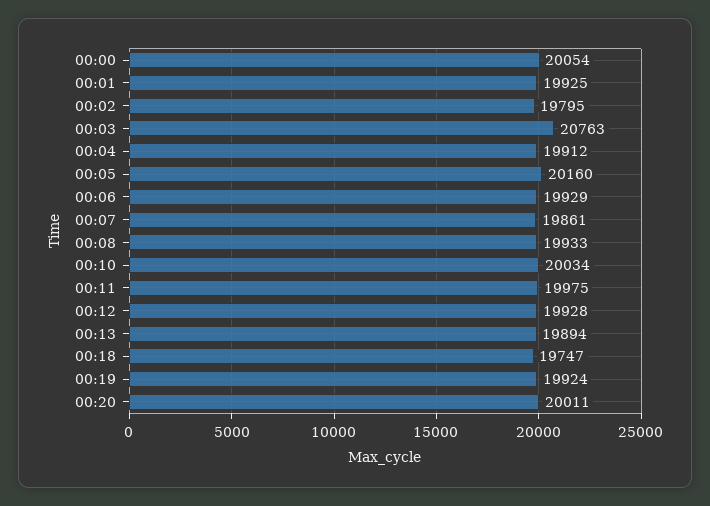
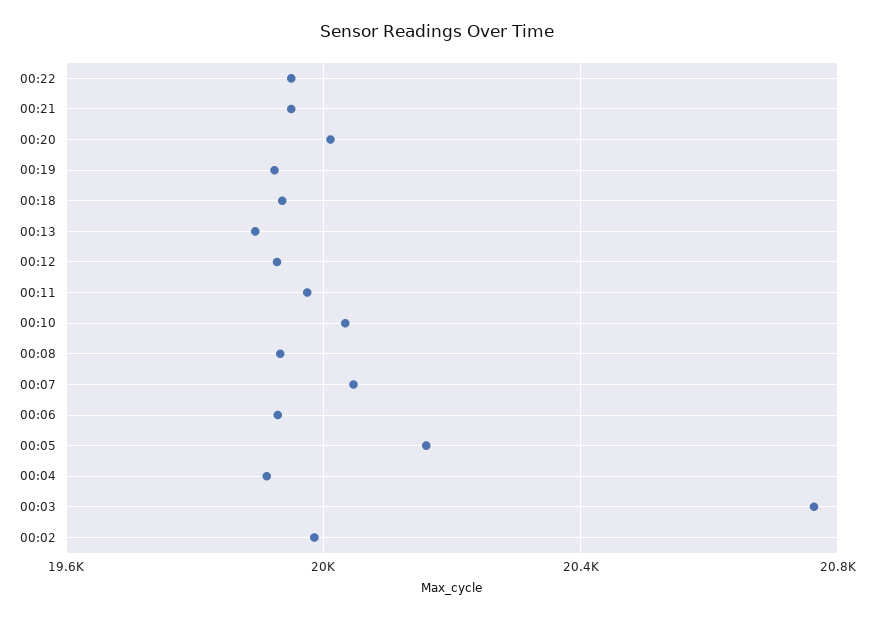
00:00: 20054 -> none
00:01: 19925 -> none
00:02: 19795 -> 20000
00:07: 19861 -> 20050
00:18: 19747 -> 19950
00:22: none -> 19950
00:21: none -> 19950

